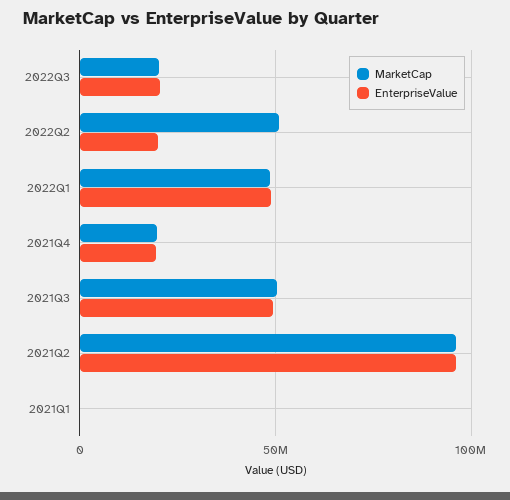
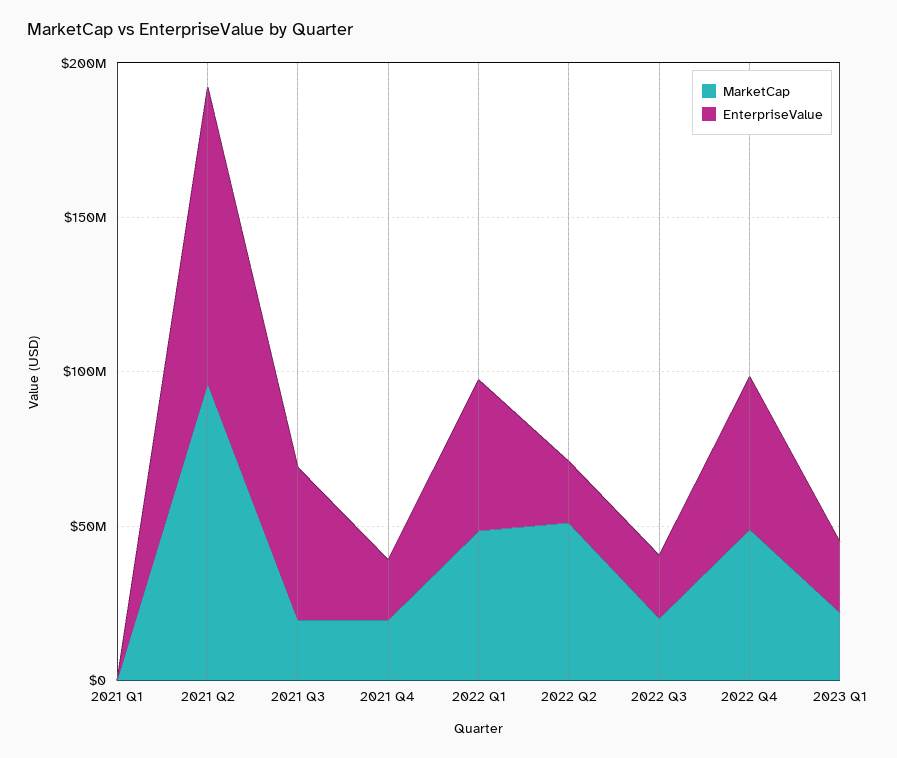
MarketCap, 2021Q3: 50000000 -> 20000000
MarketCap, 2022 Q4: none -> 50000000
EnterpriseValue, 2022 Q4: none -> 50000000
MarketCap, 2023 Q1: none -> 20000000
EnterpriseValue, 2023 Q1: none -> 20000000

